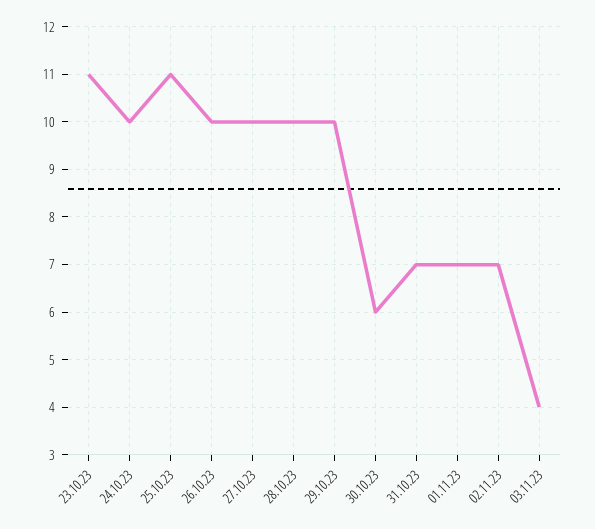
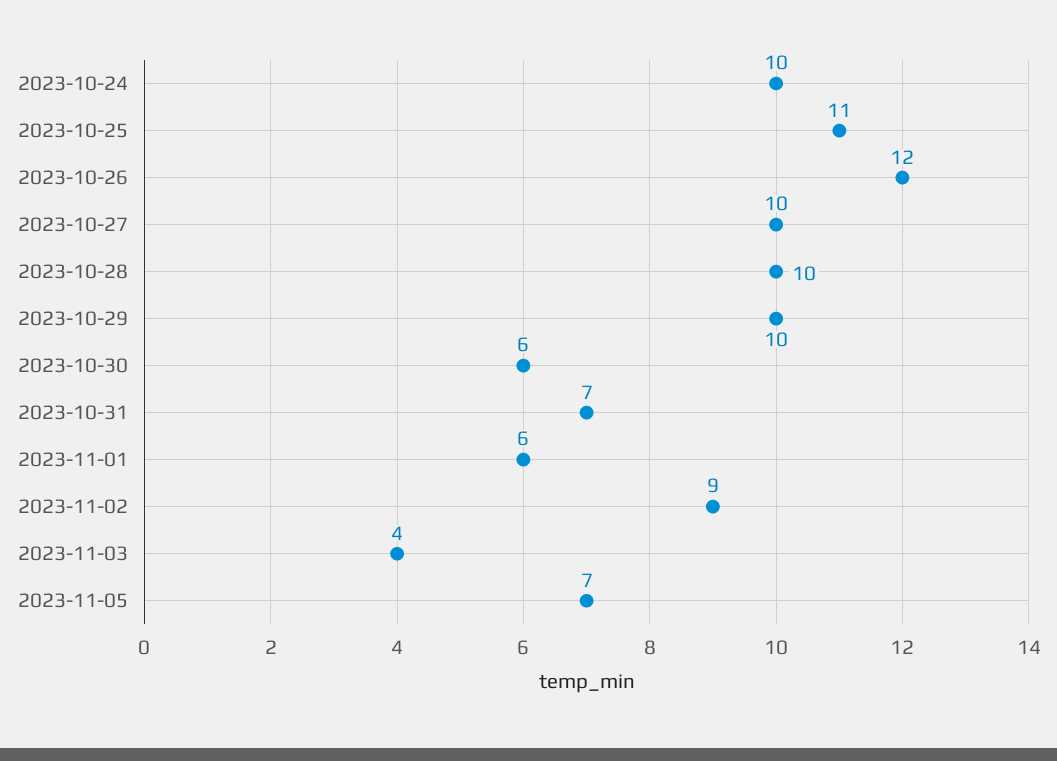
23.10.23: 11 -> none
26.10.23: 10 -> 12
01.11.23: 7 -> 6
02.11.23: 7 -> 9
2023-11-05: none -> 7

